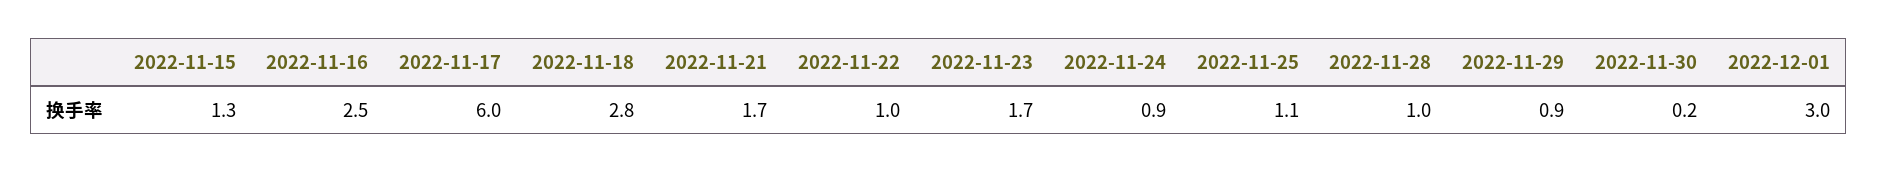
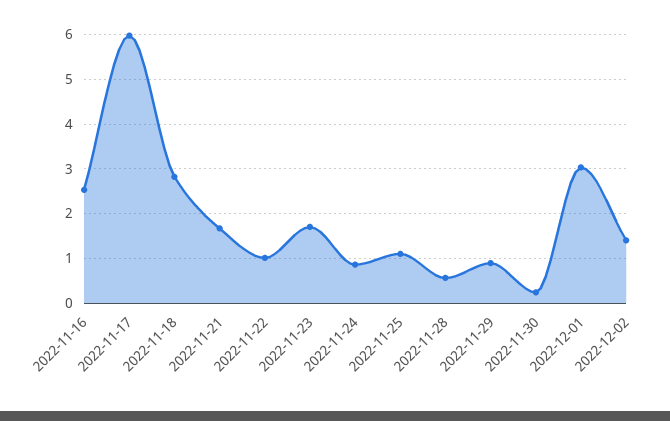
2022-11-15: 1.3 -> none
2022-11-28: 1 -> 0.6
2022-12-02: none -> 1.4

